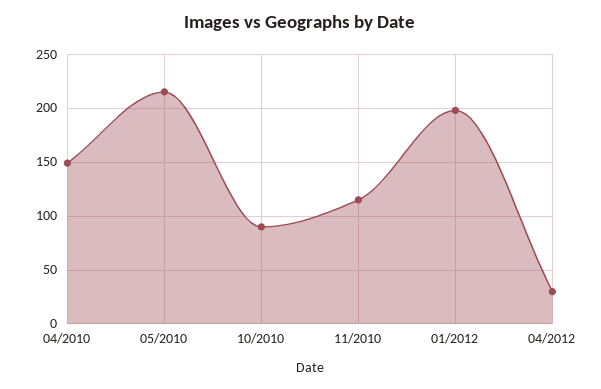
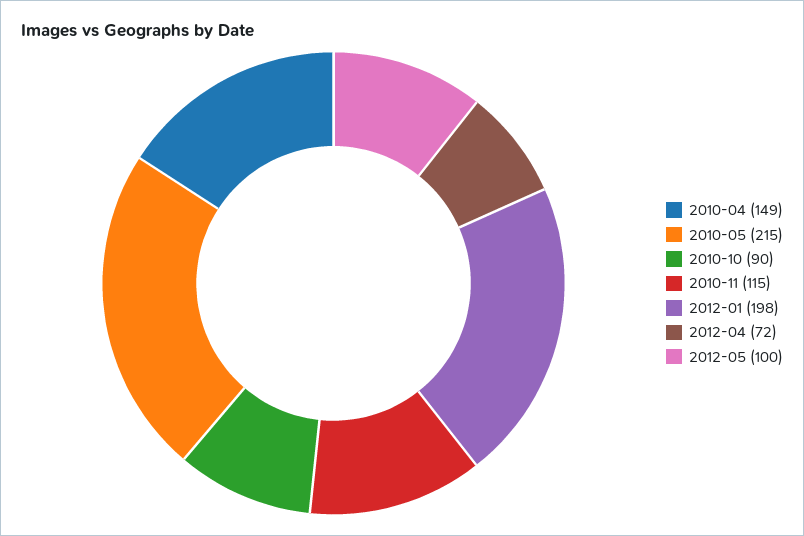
04/2012: 30 -> 72
2012-05: none -> 100

